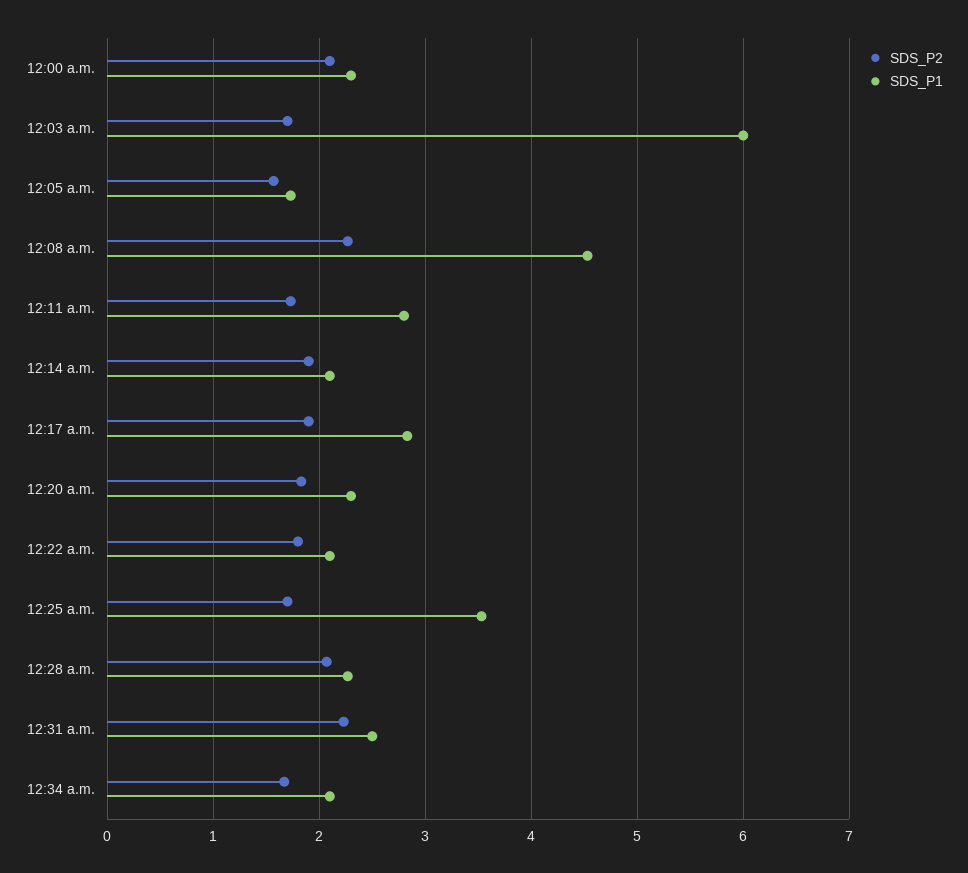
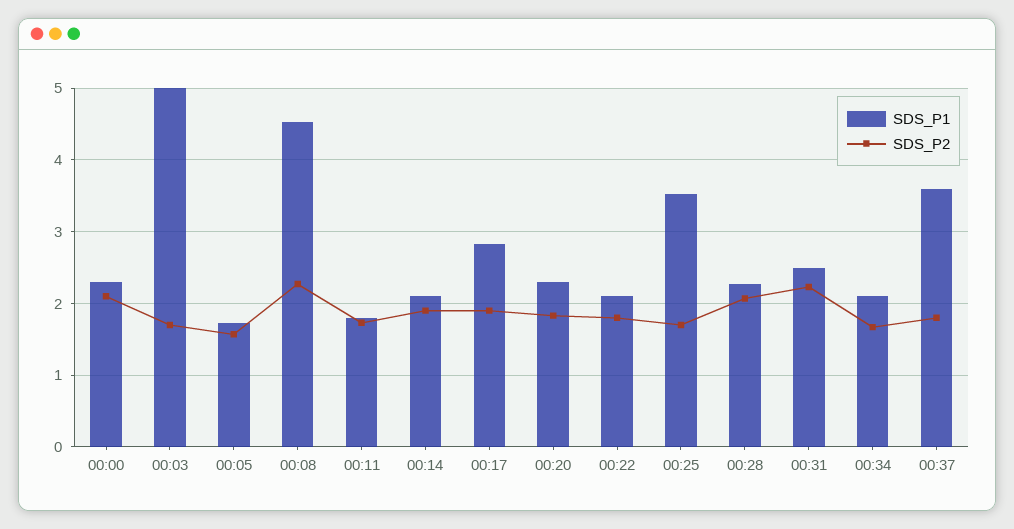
SDS_P1, 12:03 a.m.: 6 -> 5
SDS_P1, 12:11 a.m.: 2.8 -> 1.8
SDS_P1, 00:37: none -> 3.6
SDS_P2, 00:37: none -> 1.8

